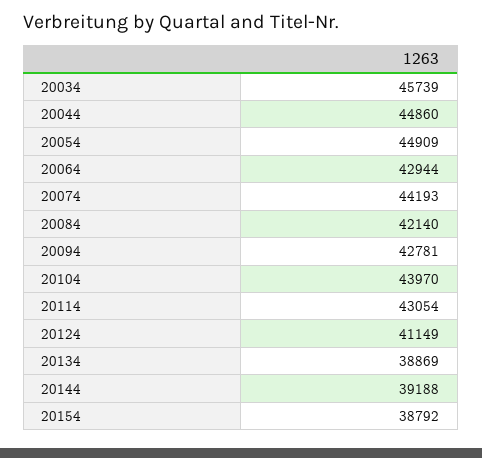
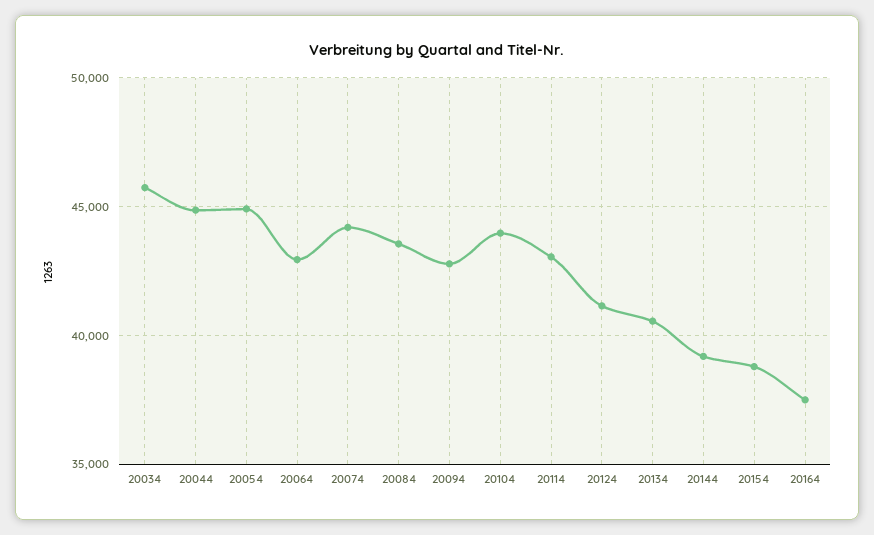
20084: 42140 -> 43500
20134: 38869 -> 40500
20164: none -> 37500

